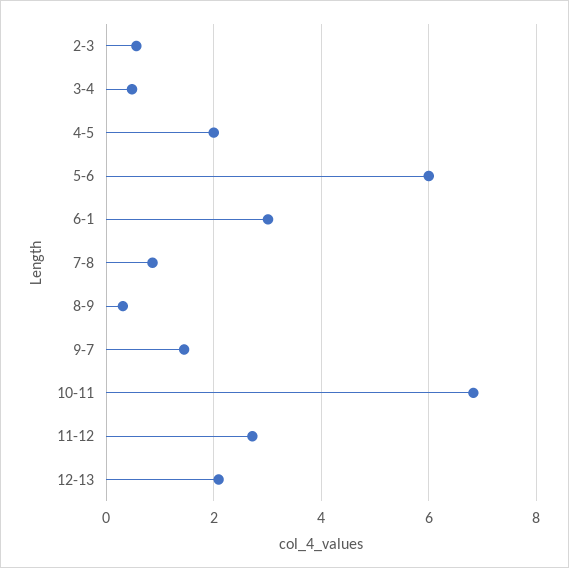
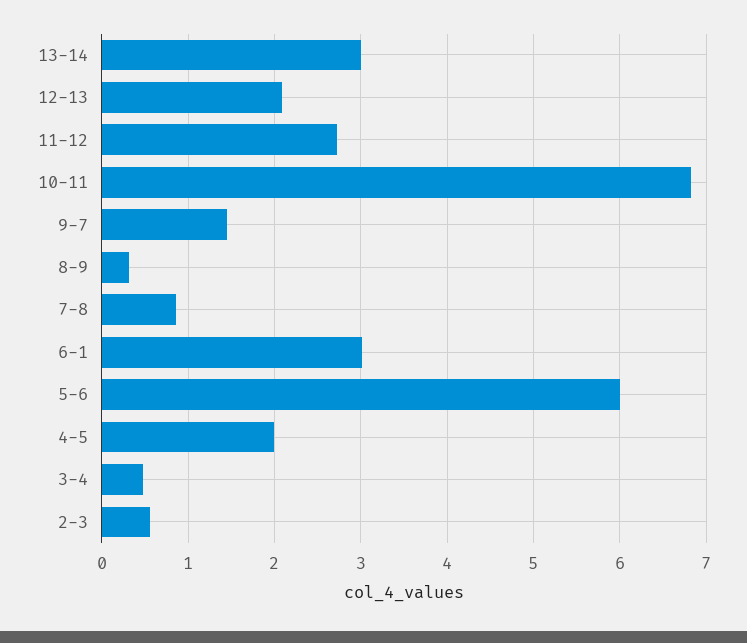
13-14: none -> 3

